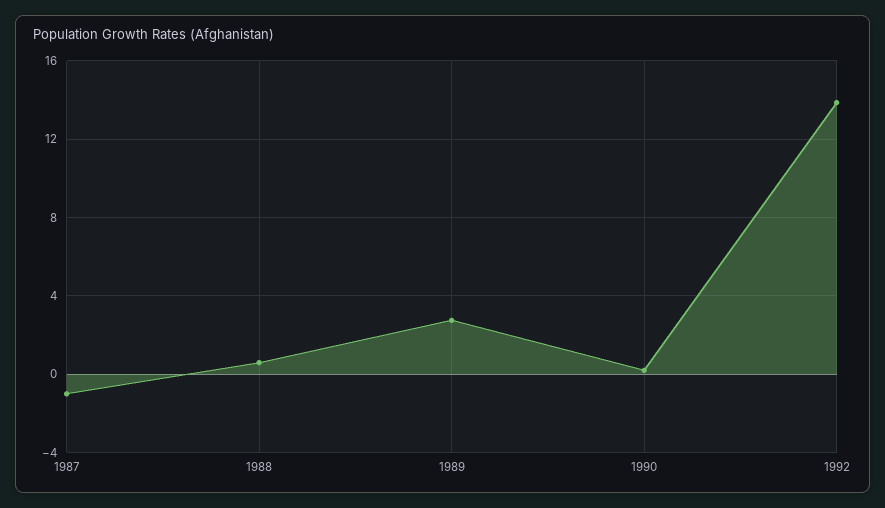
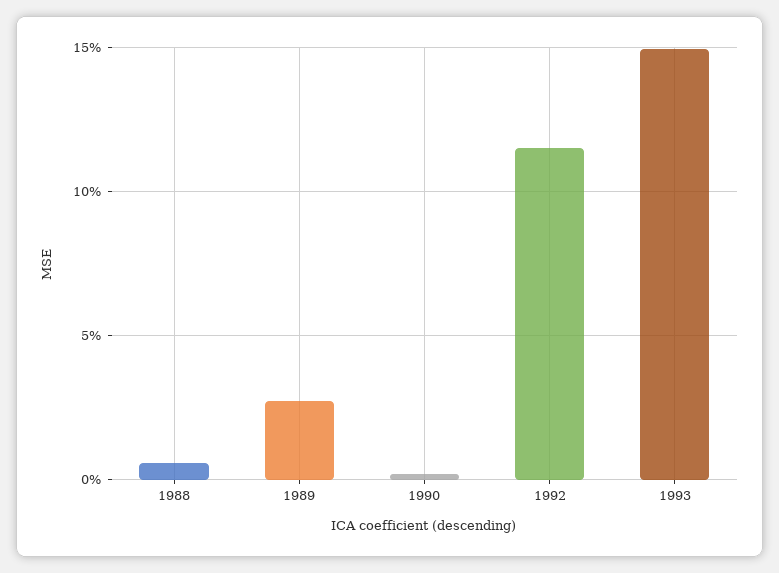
1987: -1 -> none
1992: 14 -> 11.5
1993: none -> 15

